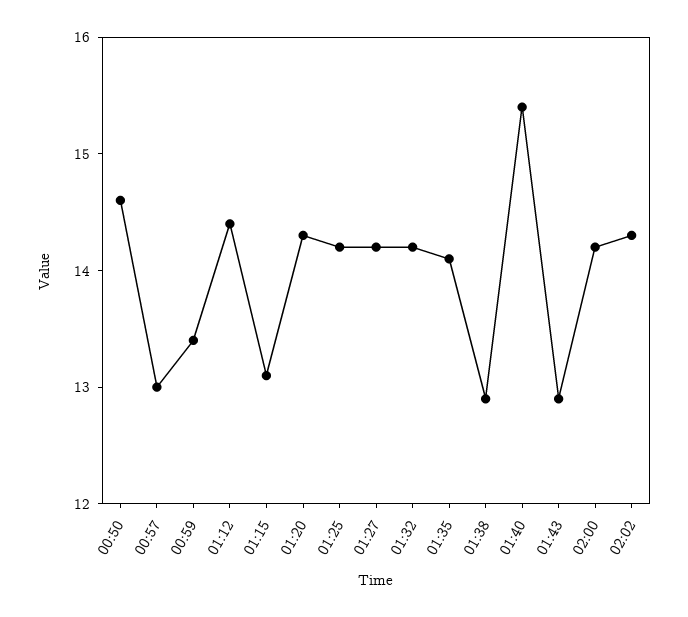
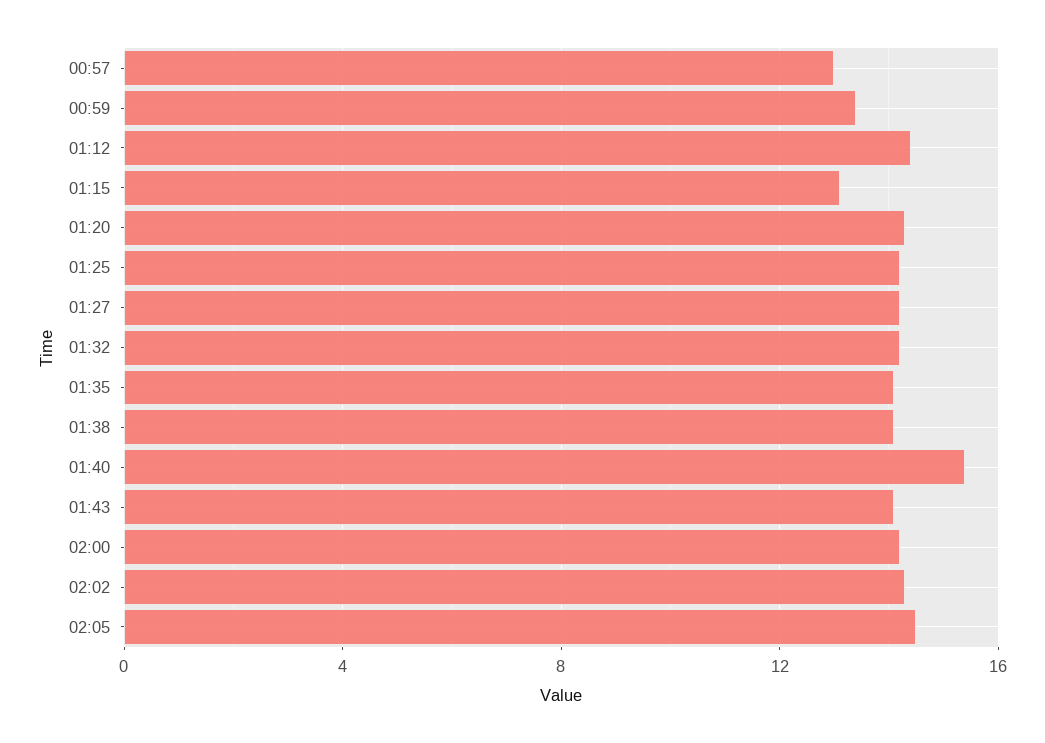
00:50: 14.6 -> none
01:38: 12.9 -> 14
01:43: 12.9 -> 14
02:05: none -> 14.5

